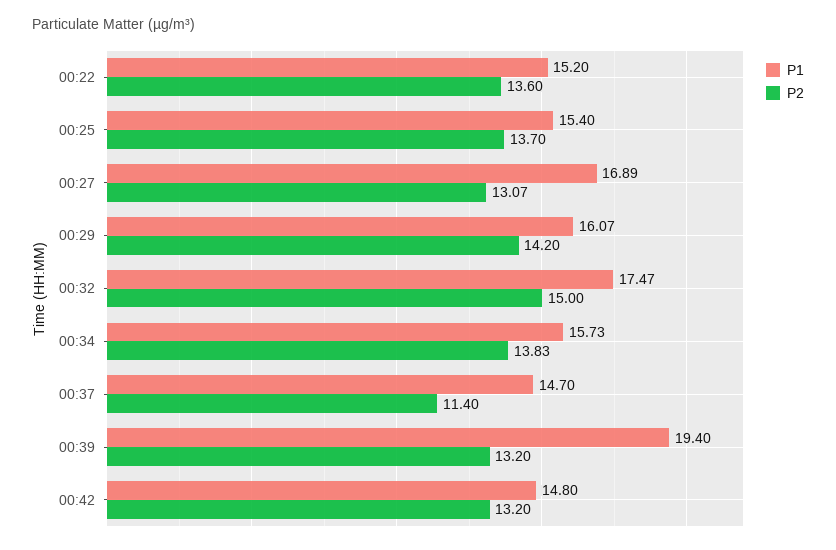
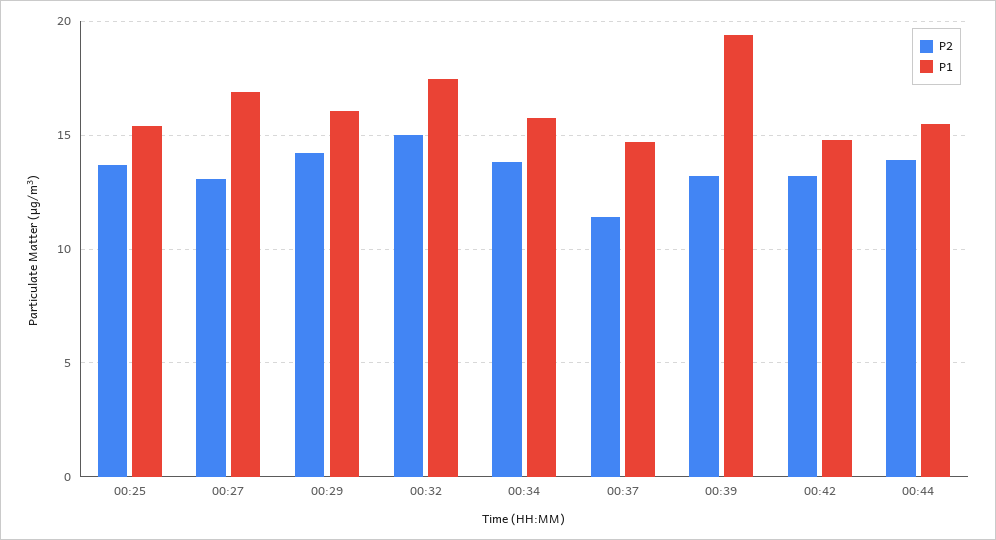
P1, 00:22: 15.2 -> none
P2, 00:22: 13.6 -> none
P2, 00:44: none -> 14
P1, 00:44: none -> 15.5

